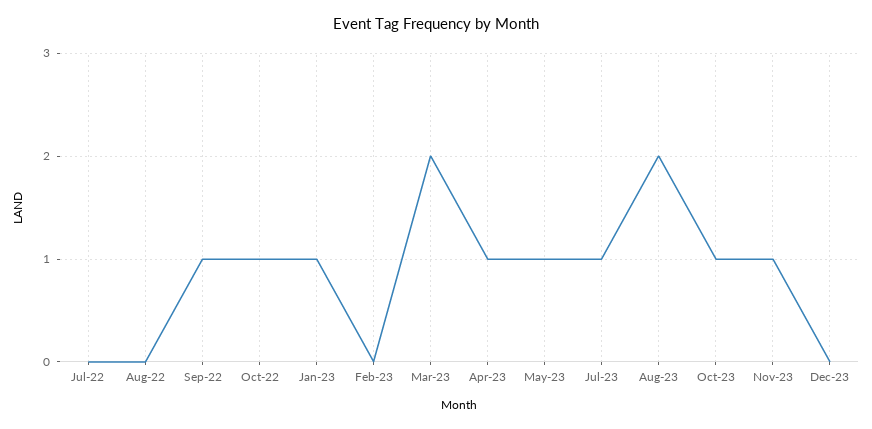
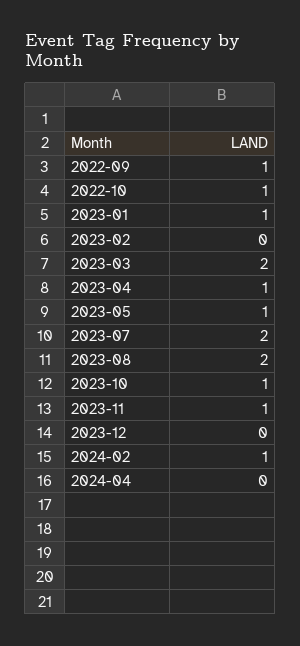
Jul-22: 0 -> none
Aug-22: 0 -> none
Jul-23: 1 -> 2
2024-02: none -> 1
2024-04: none -> 0

